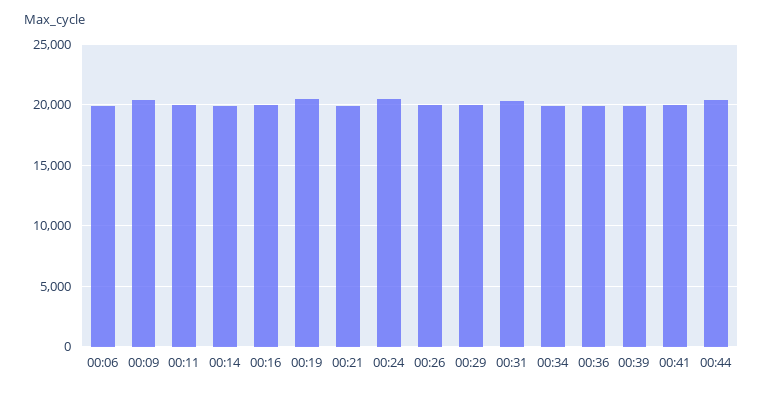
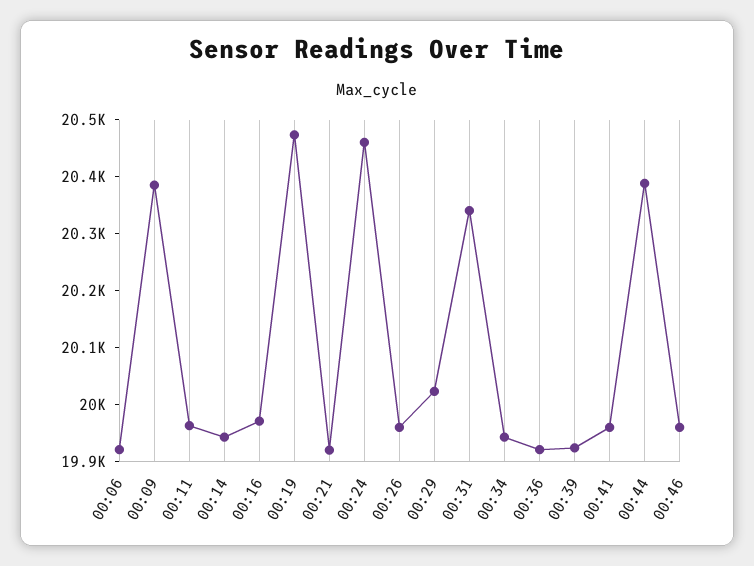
00:46: none -> 19960

